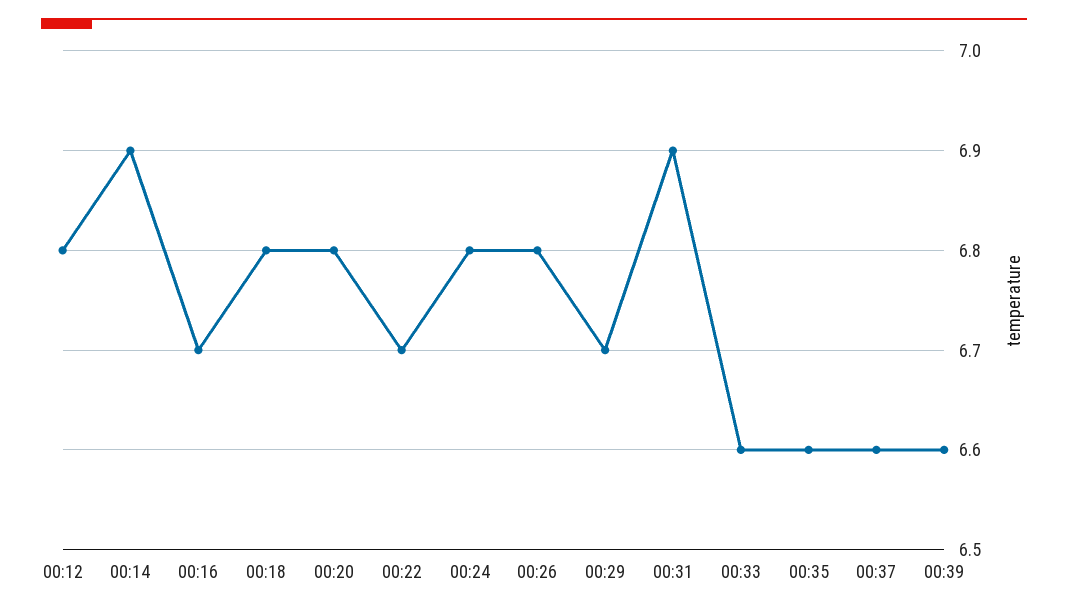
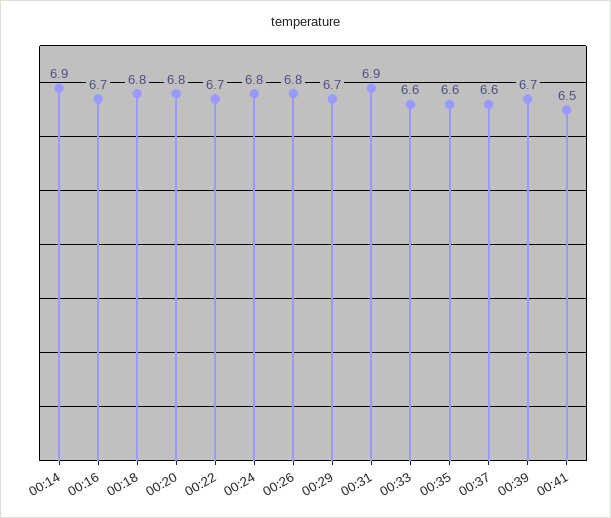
00:12: 6.8 -> none
00:39: 6.6 -> 6.7
00:41: none -> 6.5

